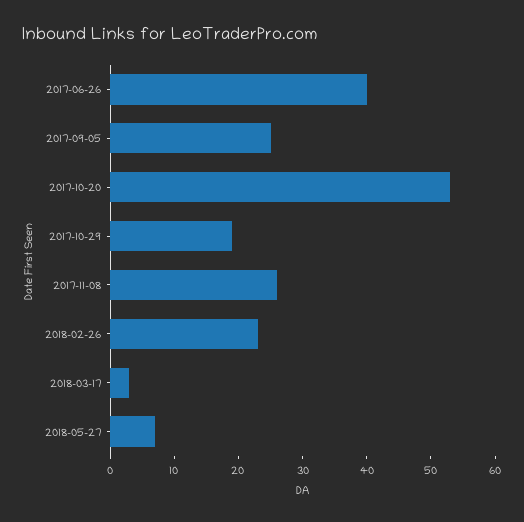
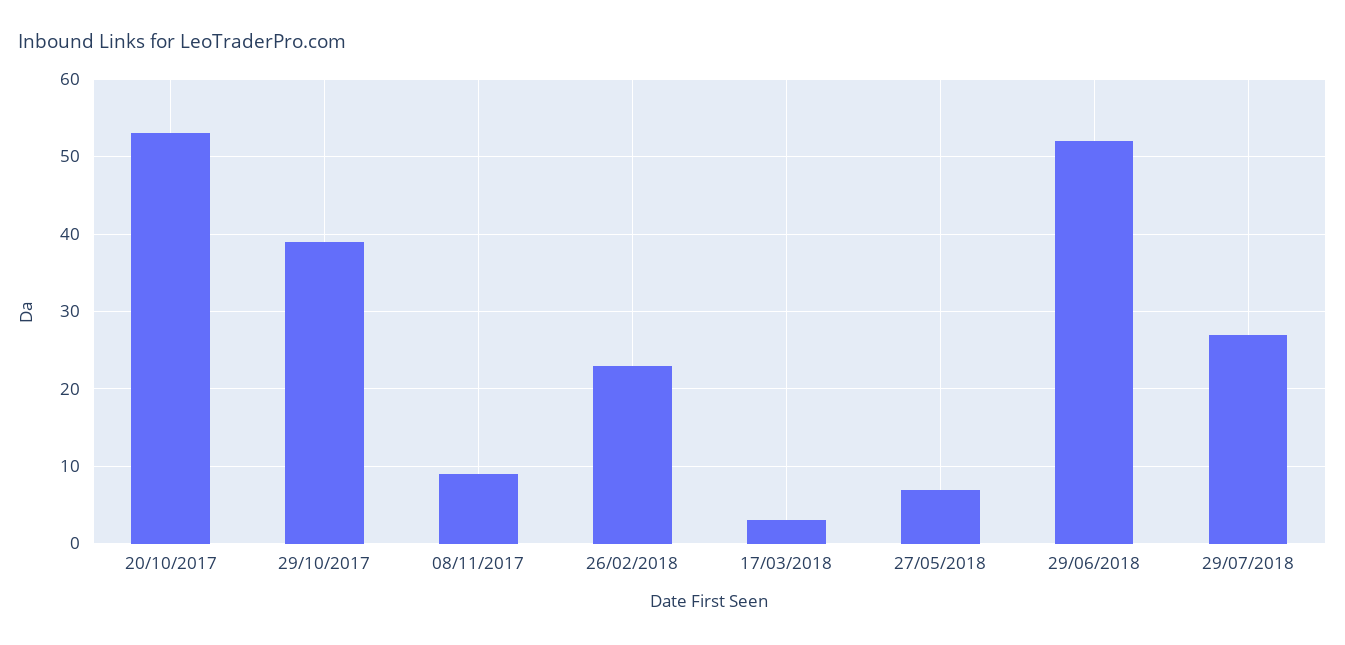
2017-06-26: 40 -> none
2017-09-05: 25 -> none
2017-10-29: 20 -> 39
2017-11-08: 25 -> 9
29/06/2018: none -> 52
29/07/2018: none -> 27

